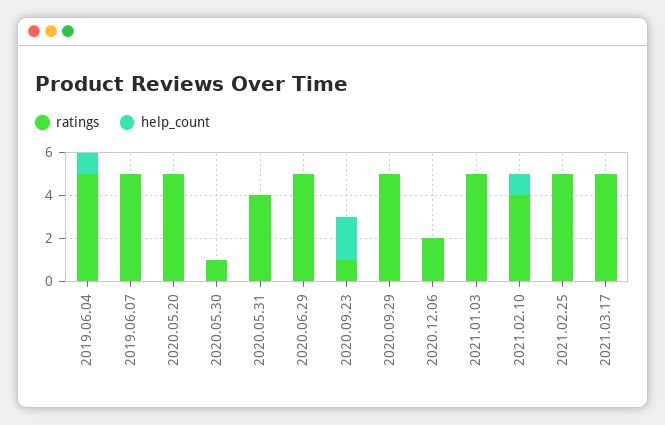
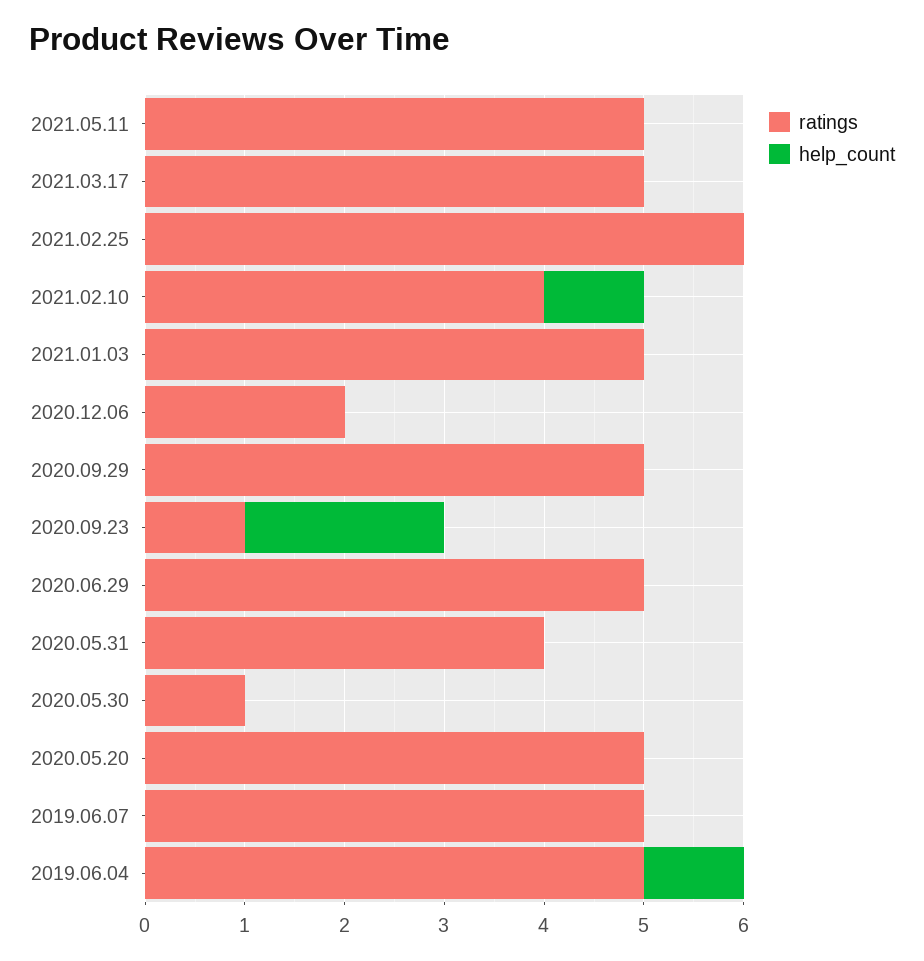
ratings, 2021.02.25: 5 -> 6
ratings, 2021.05.11: none -> 5
help_count, 2021.05.11: none -> 0

